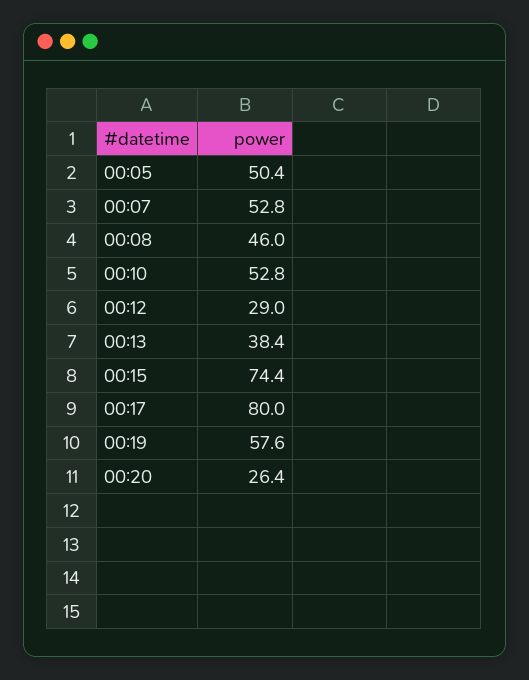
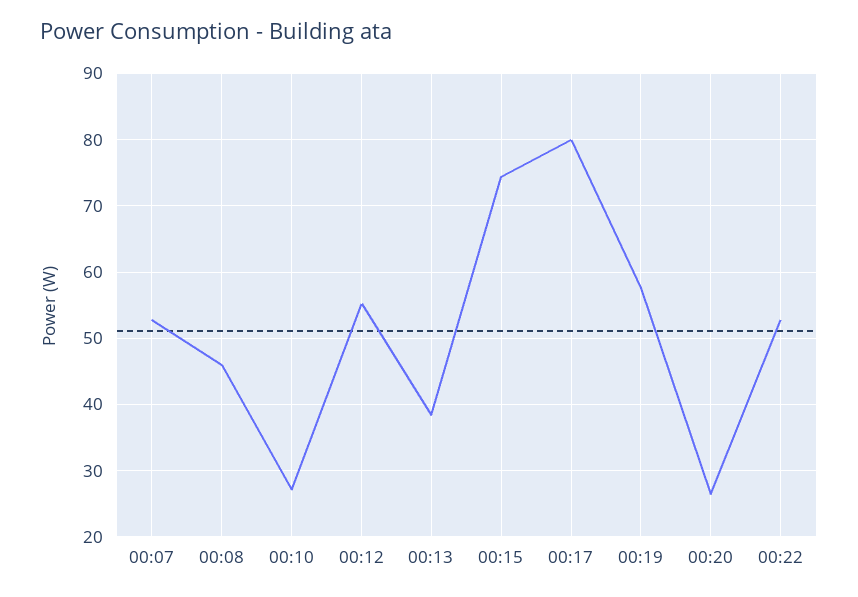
00:05: 50.4 -> none
00:10: 52.8 -> 27
00:12: 29 -> 55
00:22: none -> 53

